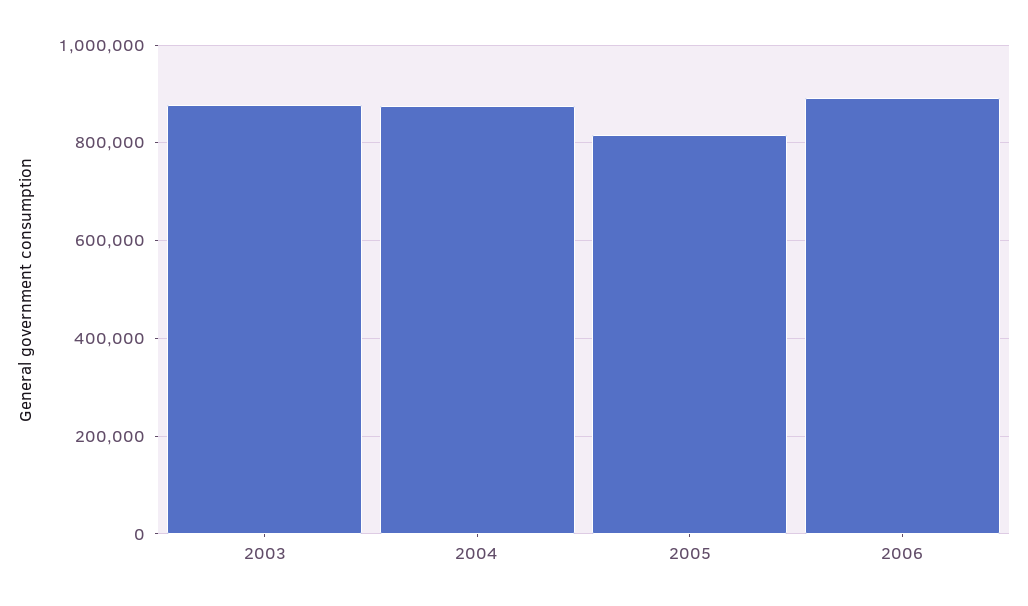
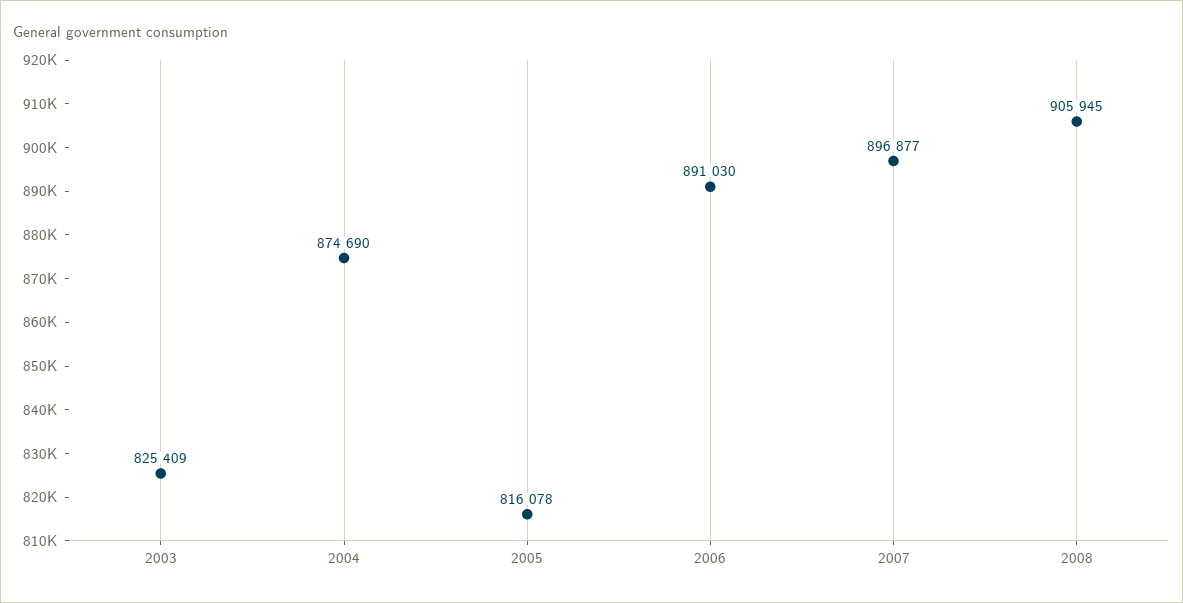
2003: 880000 -> 825409
2007: none -> 896877
2008: none -> 905945

